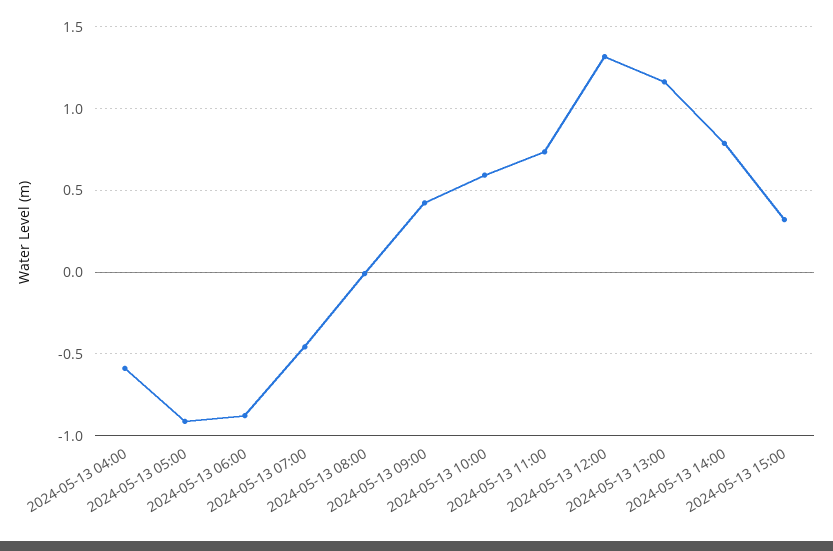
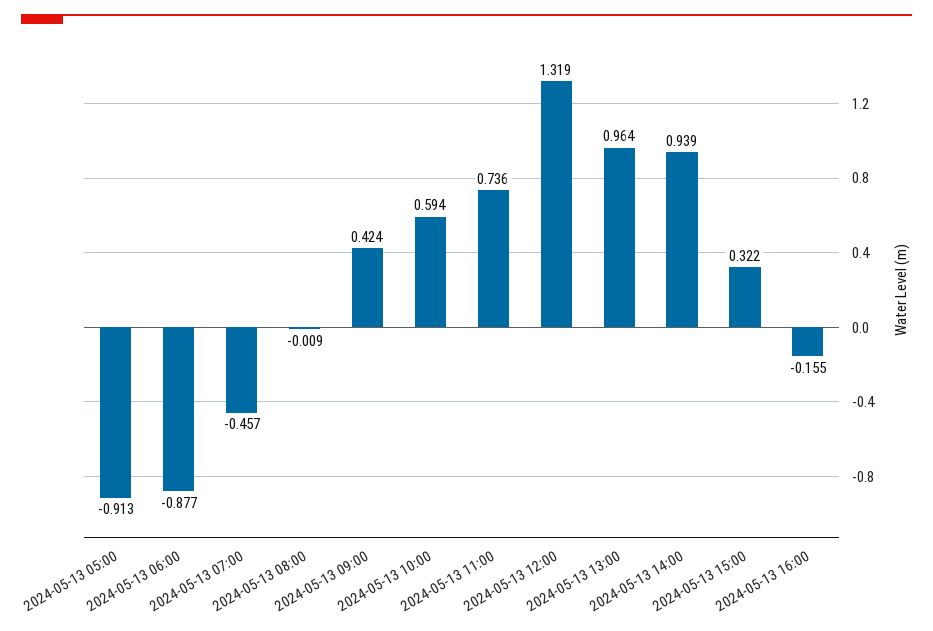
2024-05-13 04:00: -0.6 -> none
2024-05-13 13:00: 1.15 -> 0.964
2024-05-13 14:00: 0.8 -> 0.939
2024-05-13 16:00: none -> -0.155

